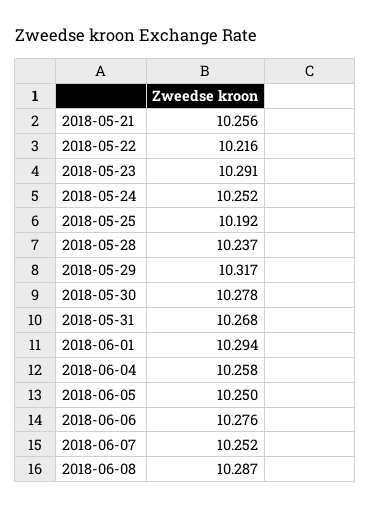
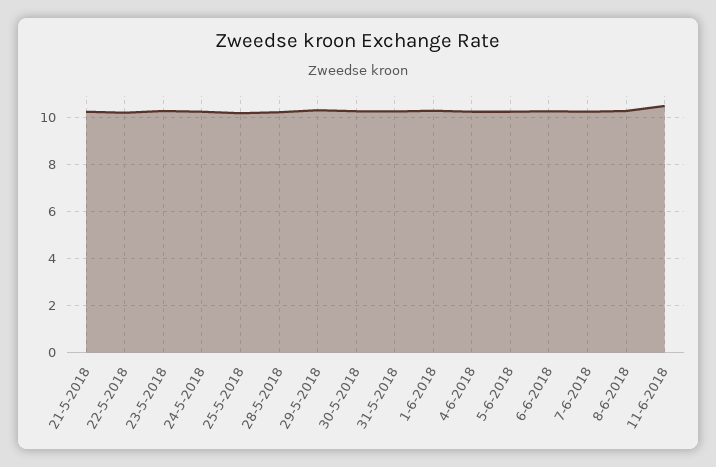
11-6-2018: none -> 10.5

